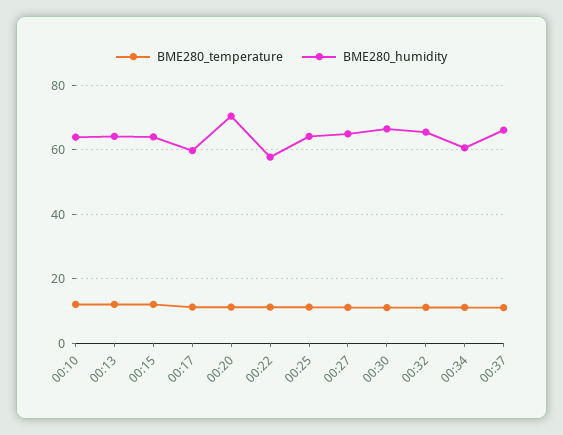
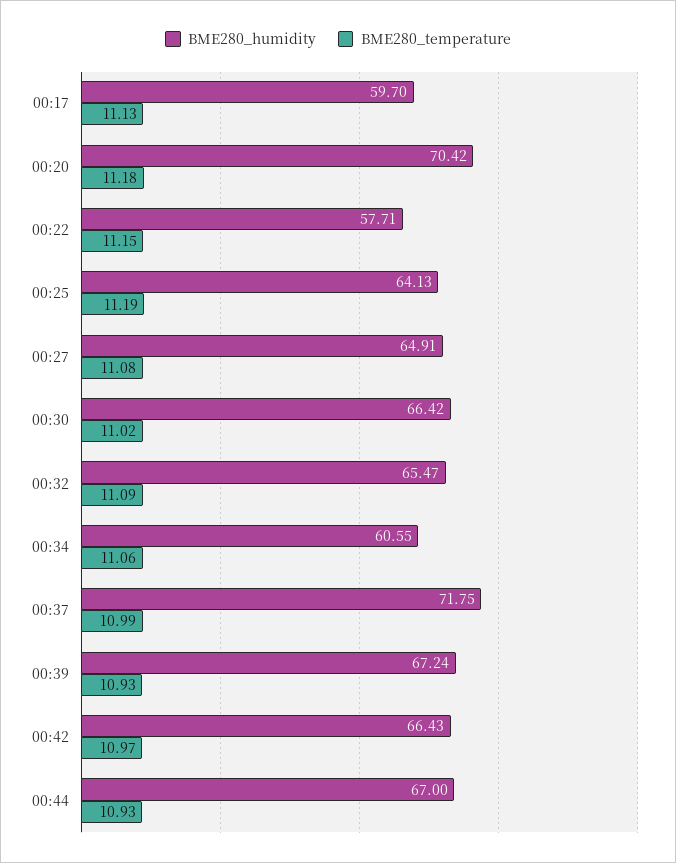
BME280_temperature, 00:10: 12 -> none
BME280_humidity, 00:10: 64 -> none
BME280_temperature, 00:13: 12 -> none
BME280_humidity, 00:13: 64 -> none
BME280_temperature, 00:15: 12 -> none
BME280_humidity, 00:15: 64 -> none
BME280_humidity, 00:37: 66 -> 71.75
BME280_humidity, 00:39: none -> 67.24
BME280_temperature, 00:39: none -> 10.93
BME280_humidity, 00:42: none -> 66.43
BME280_temperature, 00:42: none -> 10.97
BME280_humidity, 00:44: none -> 67
BME280_temperature, 00:44: none -> 10.93

